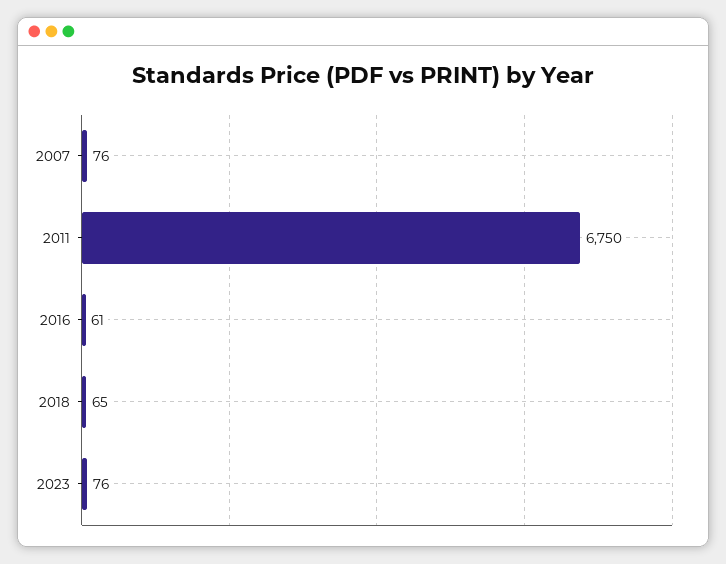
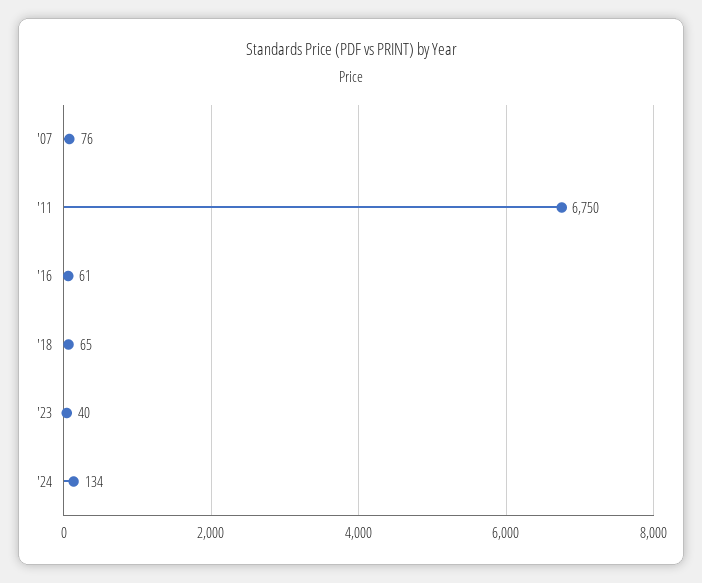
2023: 76 -> 40
'24: none -> 134

